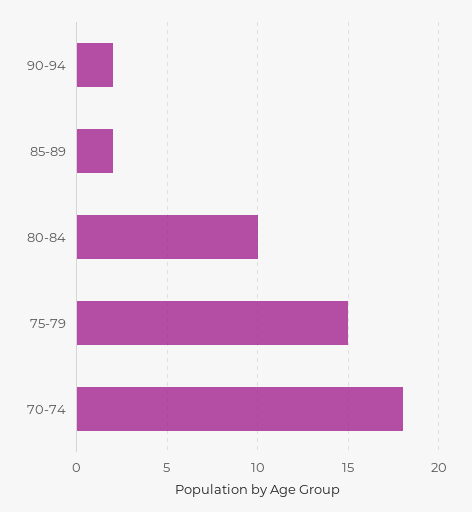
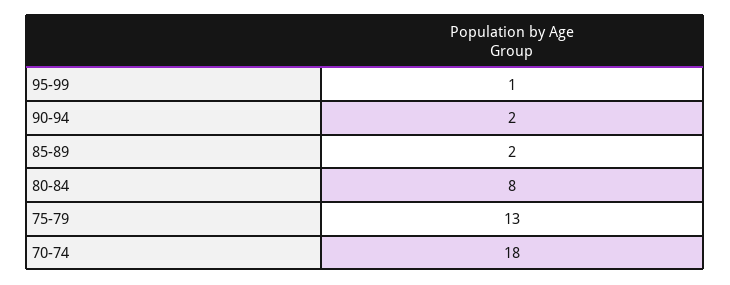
80-84: 10 -> 8
75-79: 15 -> 13
95-99: none -> 1

